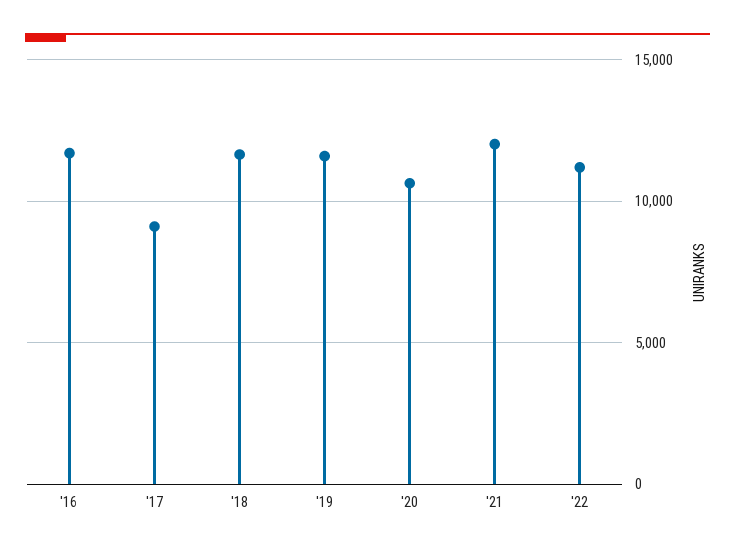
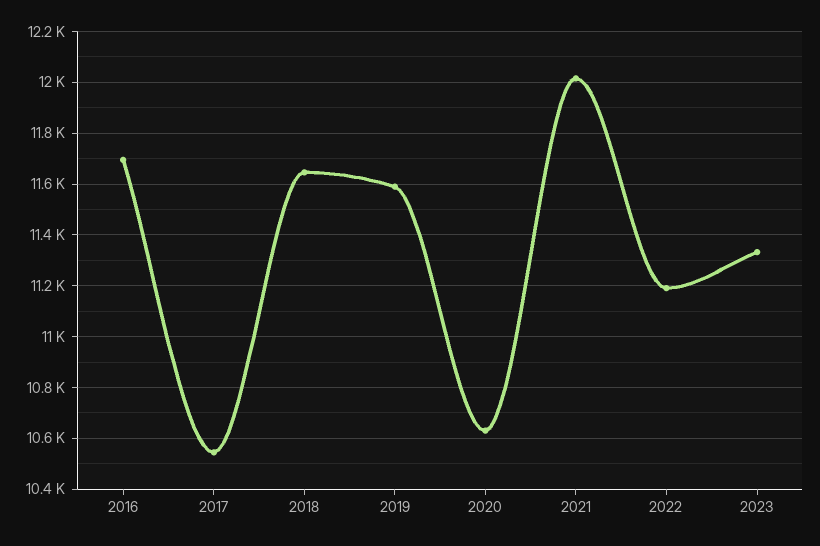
'17: 9000 -> 10550
2023: none -> 11325

